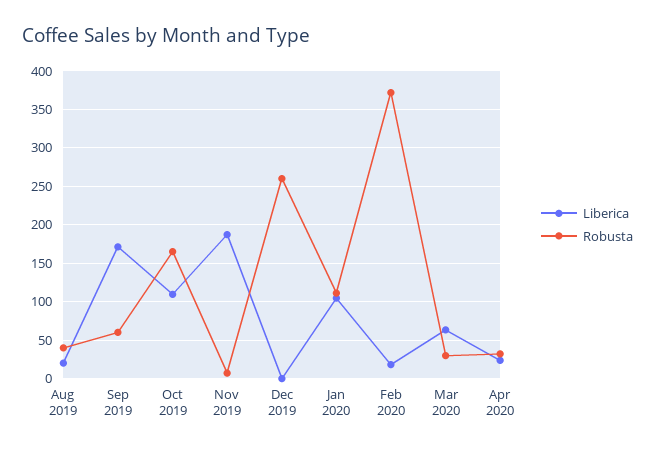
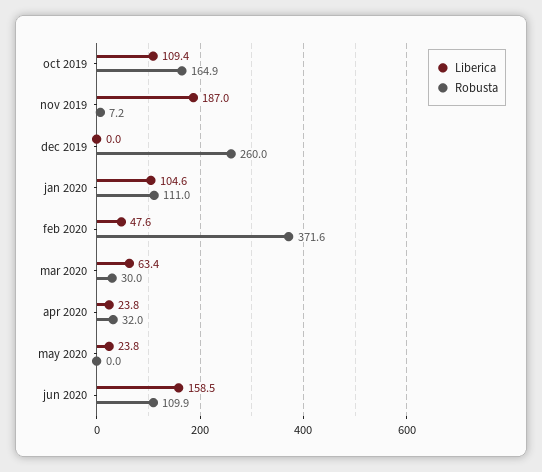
Liberica, Aug 2019: 20 -> none
Robusta, Aug 2019: 40 -> none
Liberica, Sep 2019: 170 -> none
Robusta, Sep 2019: 60 -> none
Liberica, Feb 2020: 20 -> 47.6
Liberica, may 2020: none -> 23.8
Robusta, may 2020: none -> 0
Liberica, jun 2020: none -> 158.5
Robusta, jun 2020: none -> 109.9

